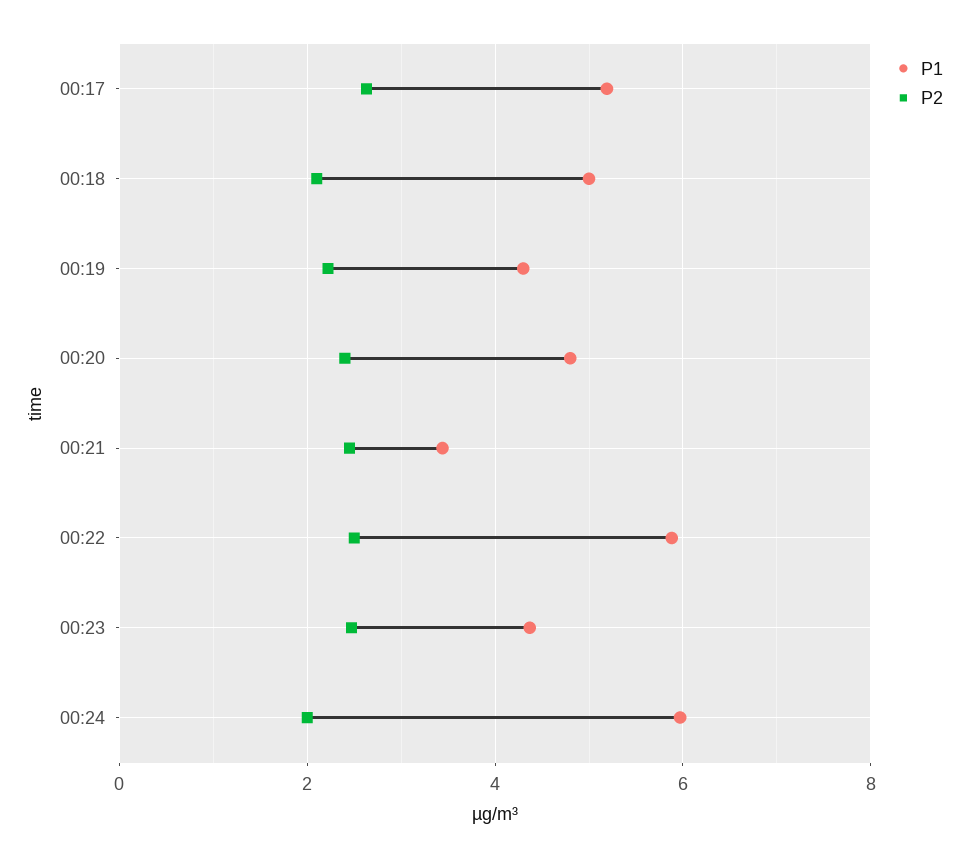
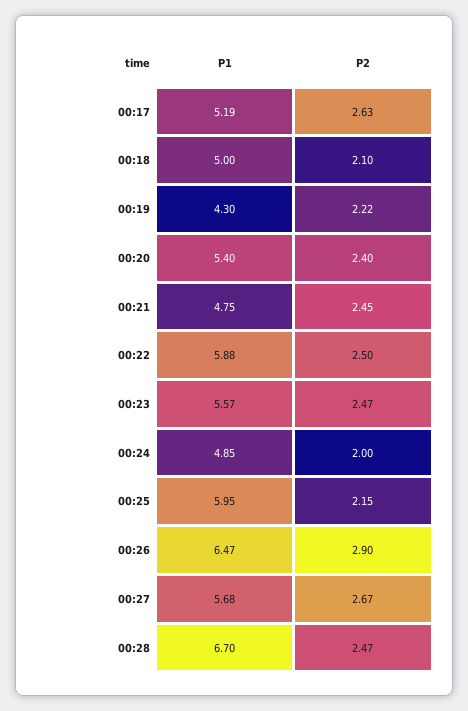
P1, 00:20: 4.8 -> 5.4
P1, 00:21: 3.4 -> 4.75
P1, 00:23: 4.4 -> 5.57
P1, 00:24: 6 -> 4.85
P1, 00:25: none -> 5.95
P2, 00:25: none -> 2.15
P1, 00:26: none -> 6.47
P2, 00:26: none -> 2.9
P1, 00:27: none -> 5.68
P2, 00:27: none -> 2.67
P1, 00:28: none -> 6.7
P2, 00:28: none -> 2.47

